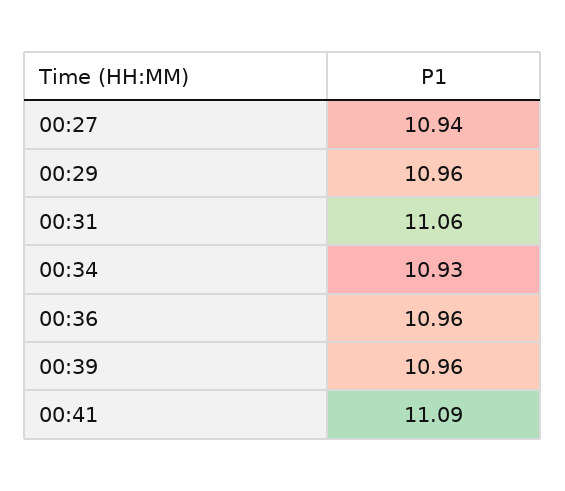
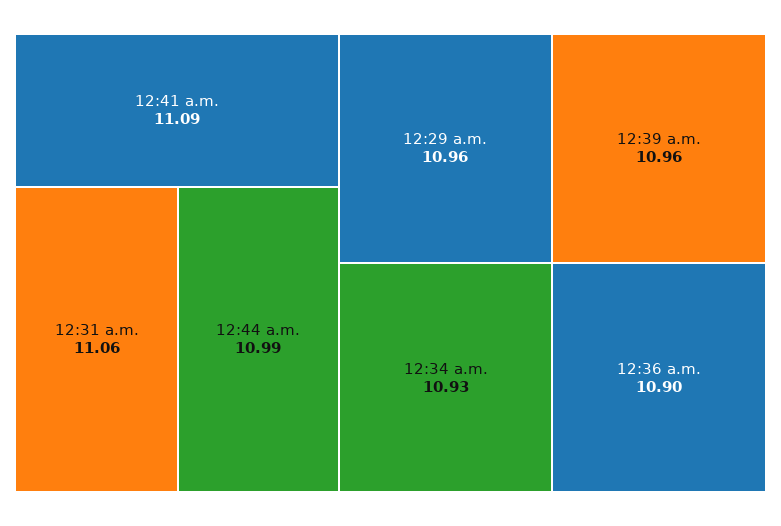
00:27: 10.94 -> none
00:36: 10.96 -> 10.9
12:44 a.m.: none -> 10.99

